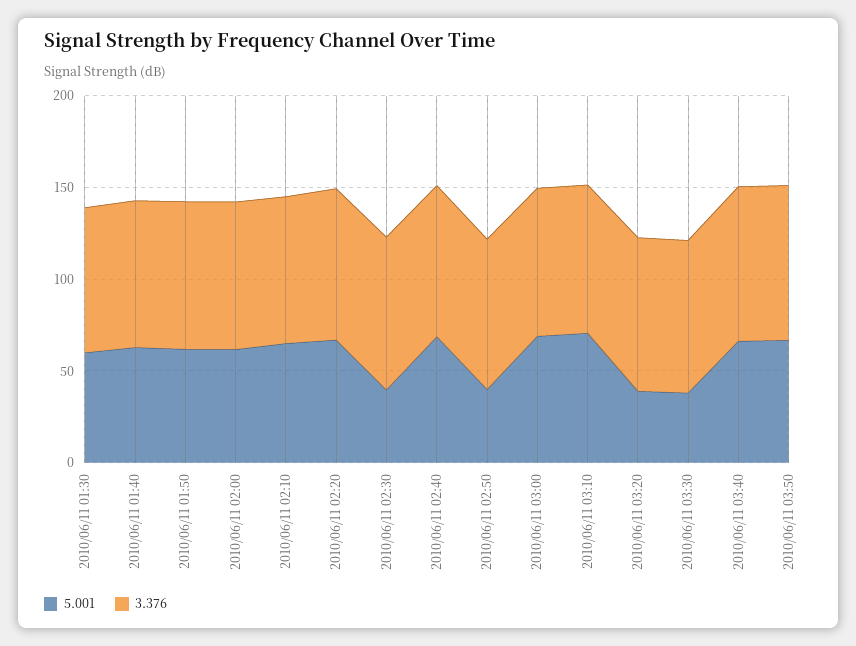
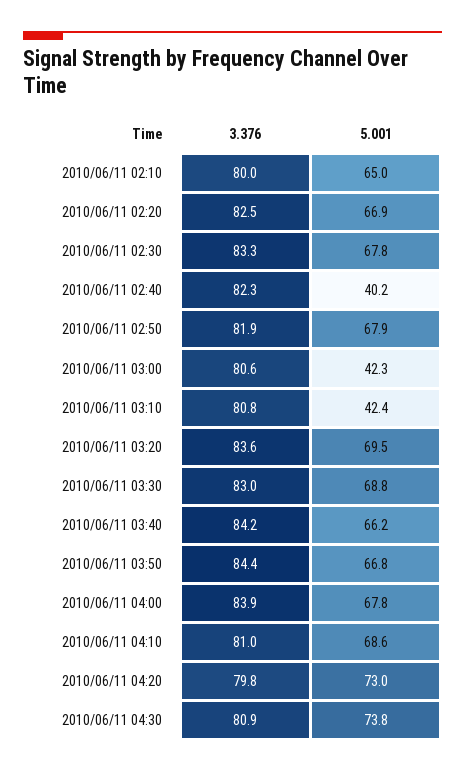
5.001, 2010/06/11 01:30: 60 -> none
3.376, 2010/06/11 01:30: 80 -> none
5.001, 2010/06/11 01:40: 60 -> none
3.376, 2010/06/11 01:40: 80 -> none
5.001, 2010/06/11 01:50: 60 -> none
3.376, 2010/06/11 01:50: 80 -> none
5.001, 2010/06/11 02:00: 60 -> none
3.376, 2010/06/11 02:00: 80 -> none
5.001, 2010/06/11 02:30: 40 -> 67.8
5.001, 2010/06/11 02:40: 70 -> 40.2
5.001, 2010/06/11 02:50: 40 -> 67.9
5.001, 2010/06/11 03:00: 70 -> 42.3
5.001, 2010/06/11 03:10: 70 -> 42.4
5.001, 2010/06/11 03:20: 40 -> 69.5
5.001, 2010/06/11 03:30: 40 -> 68.8
3.376, 2010/06/11 04:00: none -> 83.9
5.001, 2010/06/11 04:00: none -> 67.8
3.376, 2010/06/11 04:10: none -> 81
5.001, 2010/06/11 04:10: none -> 68.6
3.376, 2010/06/11 04:20: none -> 79.8
5.001, 2010/06/11 04:20: none -> 73
3.376, 2010/06/11 04:30: none -> 80.9
5.001, 2010/06/11 04:30: none -> 73.8

